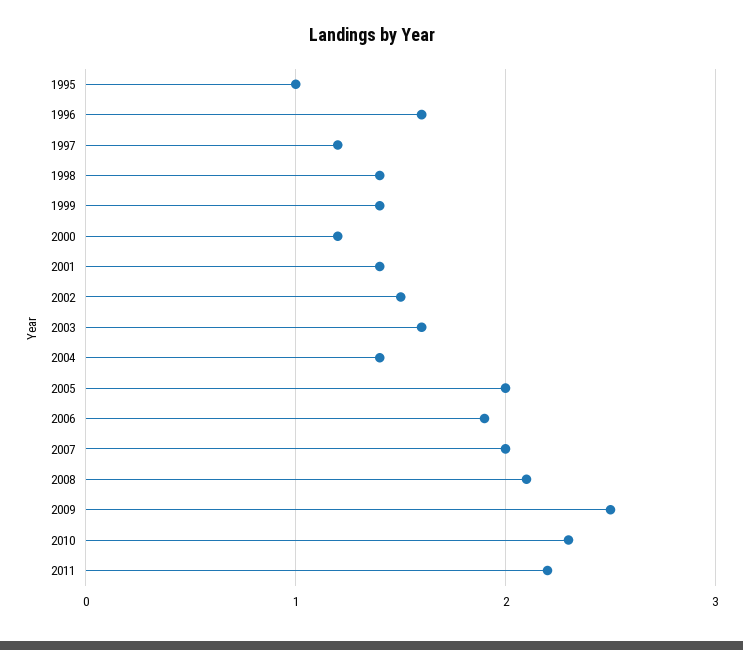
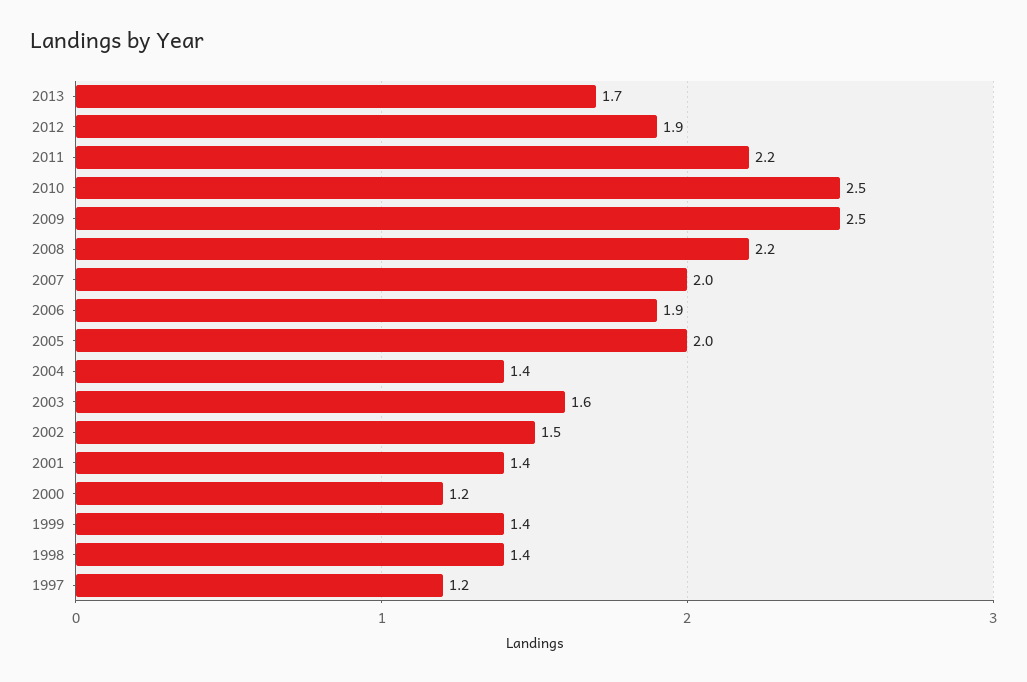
1995: 1 -> none
1996: 1.6 -> none
2008: 2.1 -> 2.2
2010: 2.3 -> 2.5
2013: none -> 1.7
2012: none -> 1.9

